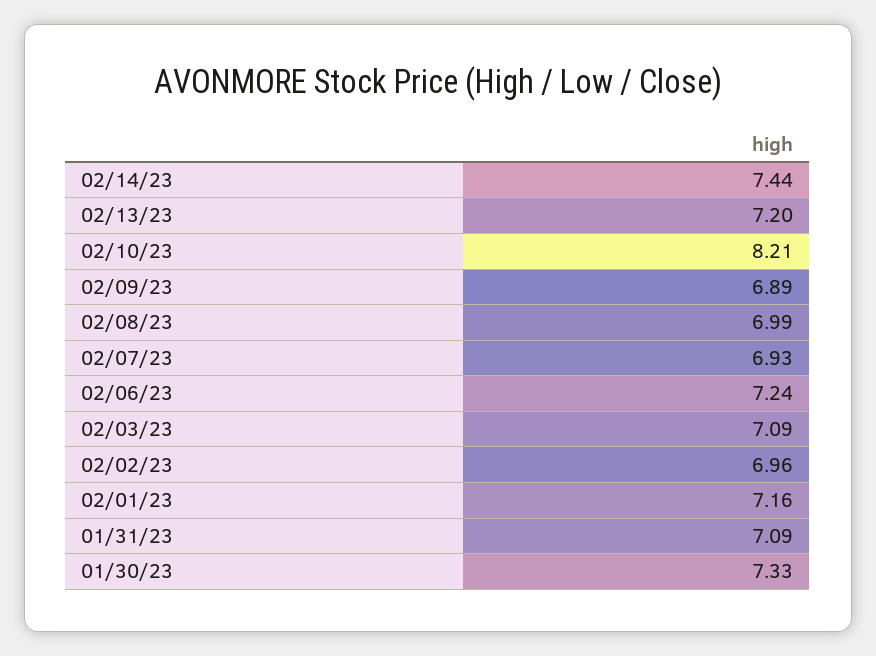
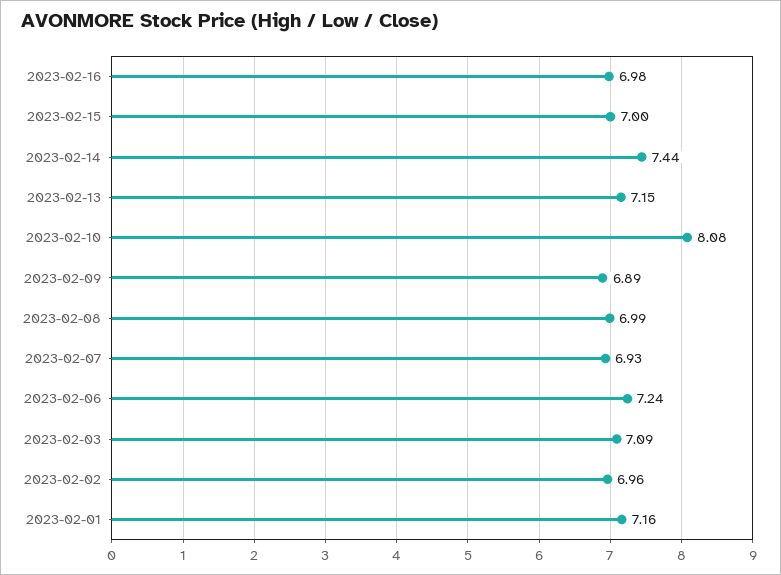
02/13/23: 7.2 -> 7.15
02/10/23: 8.21 -> 8.08
01/31/23: 7.09 -> none
01/30/23: 7.33 -> none
2023-02-16: none -> 6.98
2023-02-15: none -> 7

